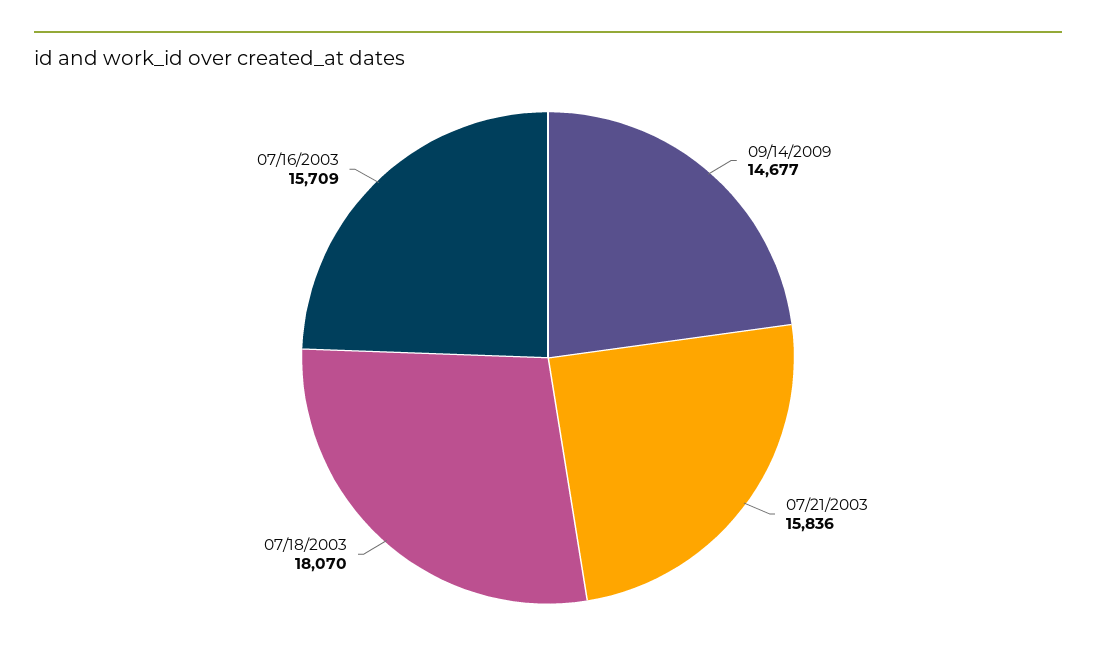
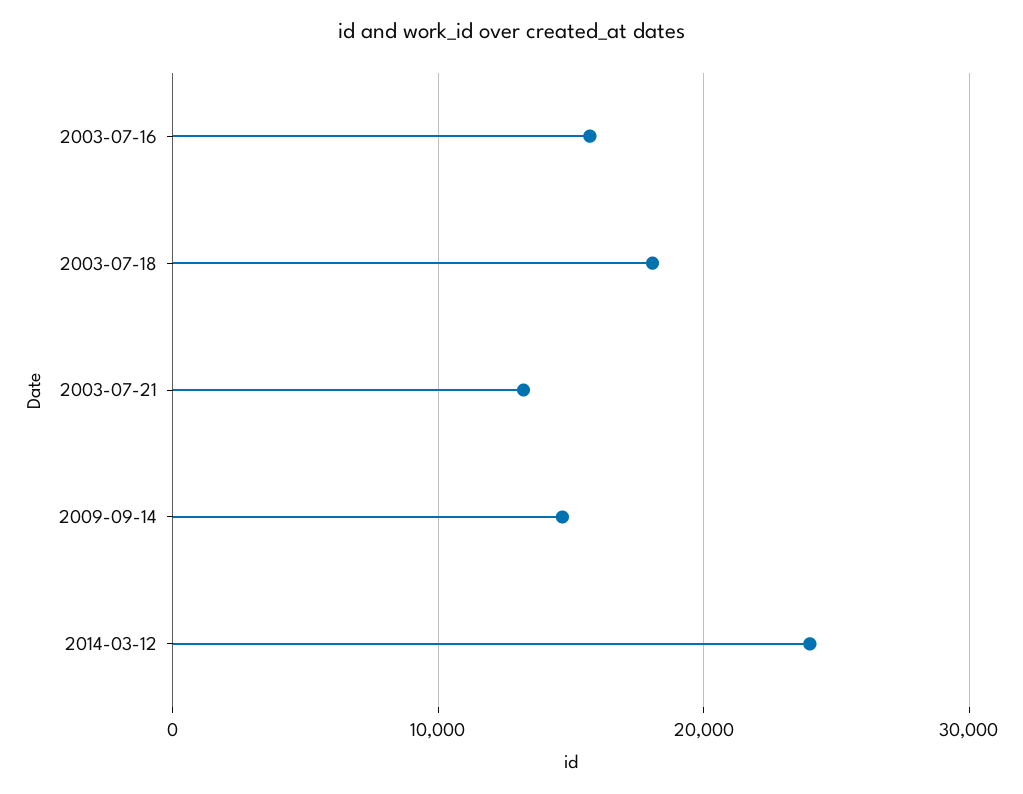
07/21/2003: 15836 -> 13000
2014-03-12: none -> 24000

